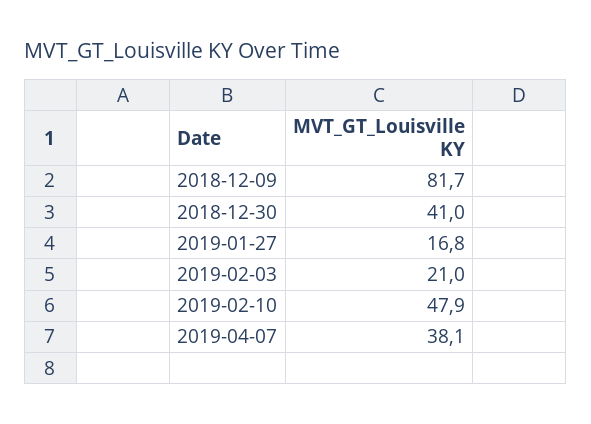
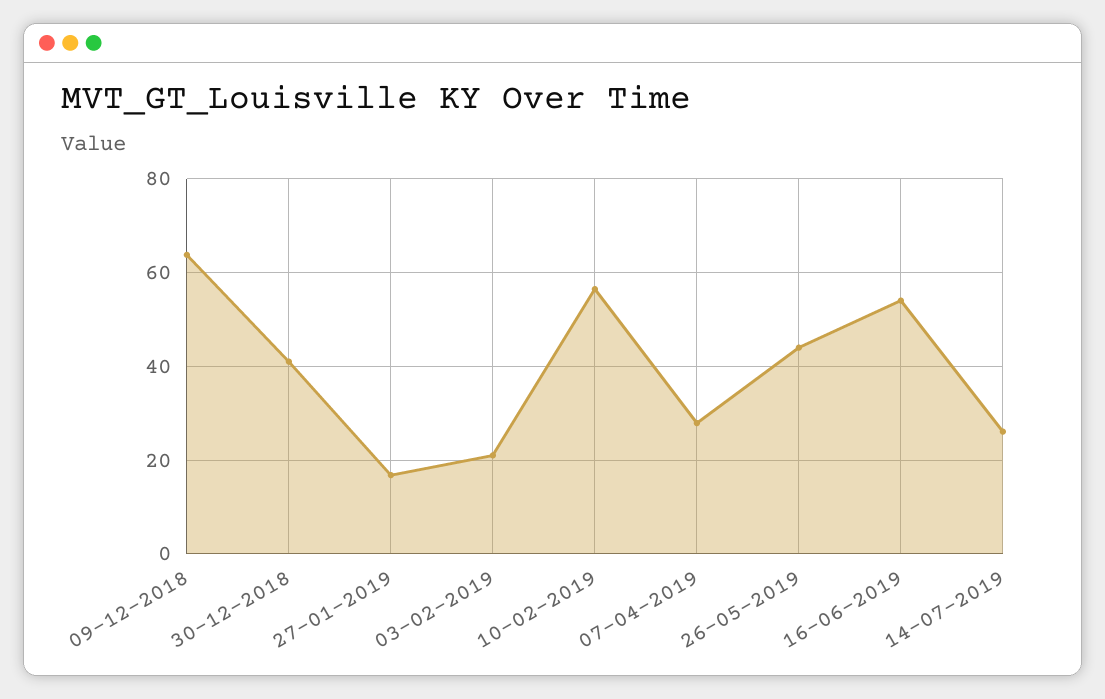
2018-12-09: 81.7 -> 64
2019-02-10: 47.9 -> 56
2019-04-07: 38.1 -> 28
26-05-2019: none -> 44
16-06-2019: none -> 54
14-07-2019: none -> 26

